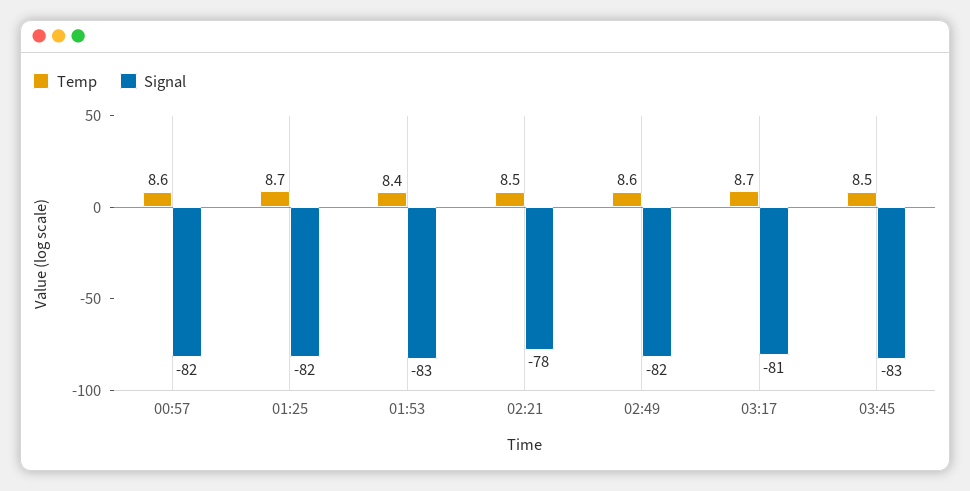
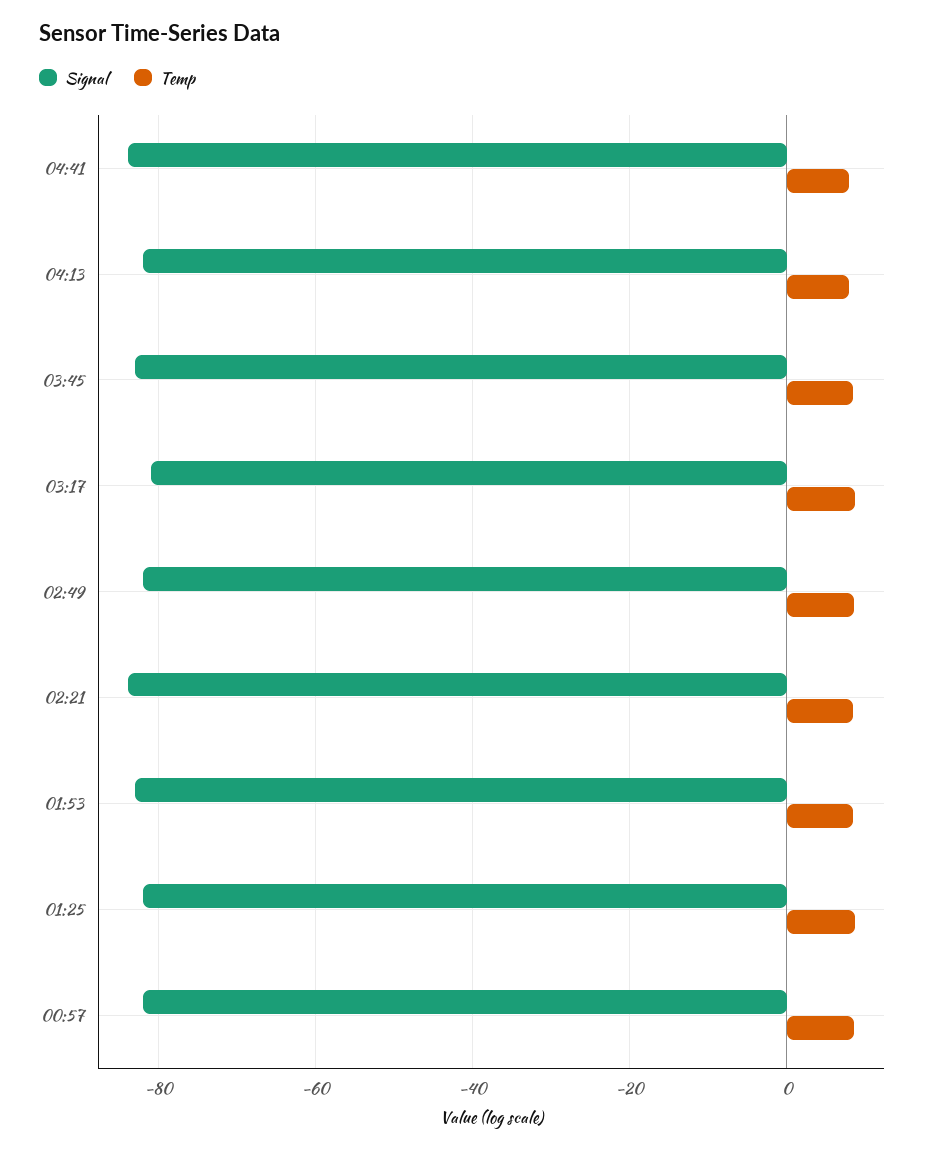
Signal, 02:21: -78 -> -84
Signal, 04:41: none -> -84
Temp, 04:41: none -> 8
Signal, 04:13: none -> -82
Temp, 04:13: none -> 8

